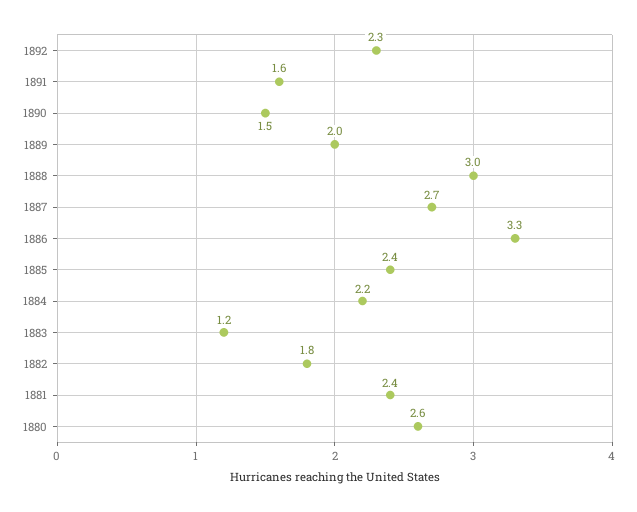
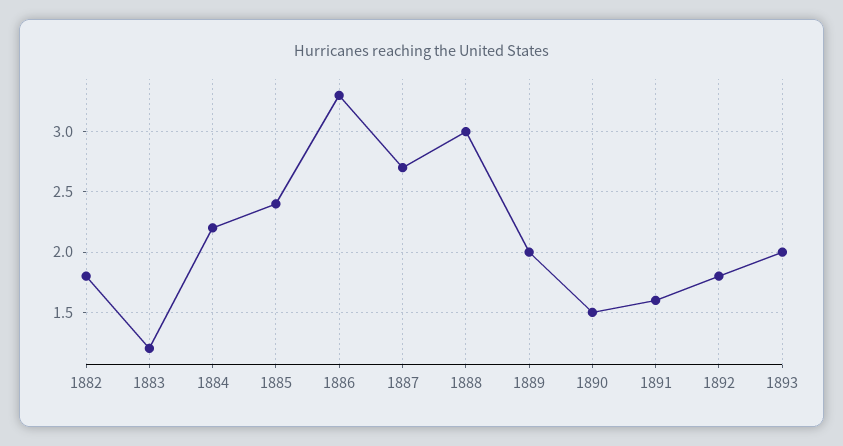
1892: 2.3 -> 1.8
1881: 2.4 -> none
1880: 2.6 -> none
1893: none -> 2

